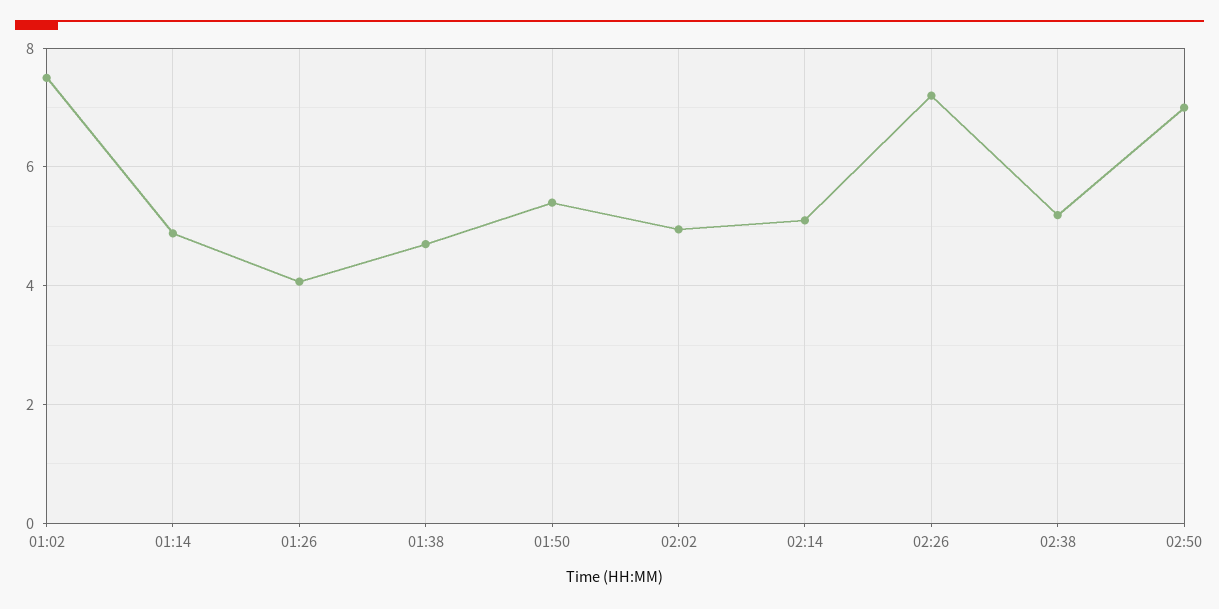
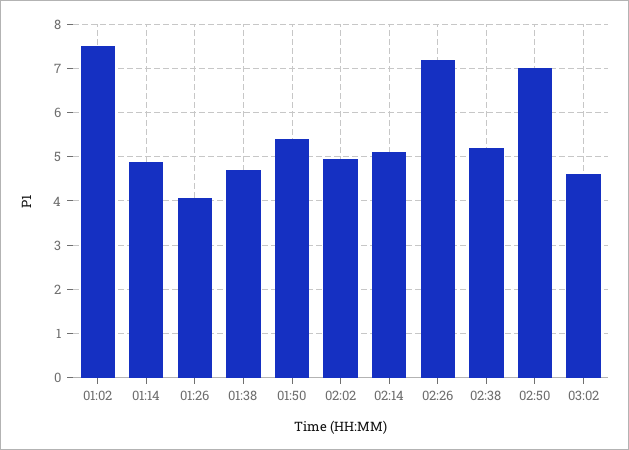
03:02: none -> 4.6

